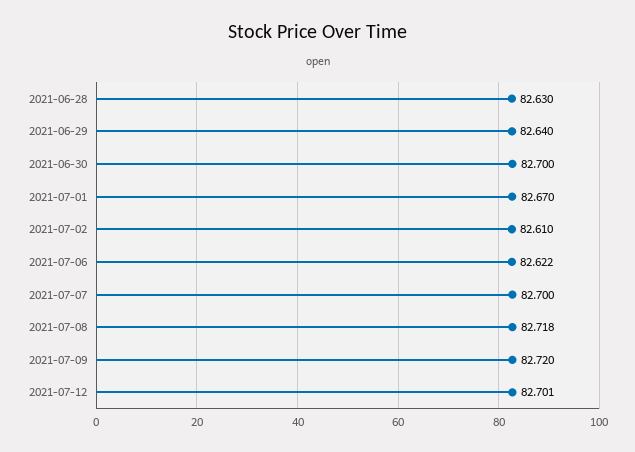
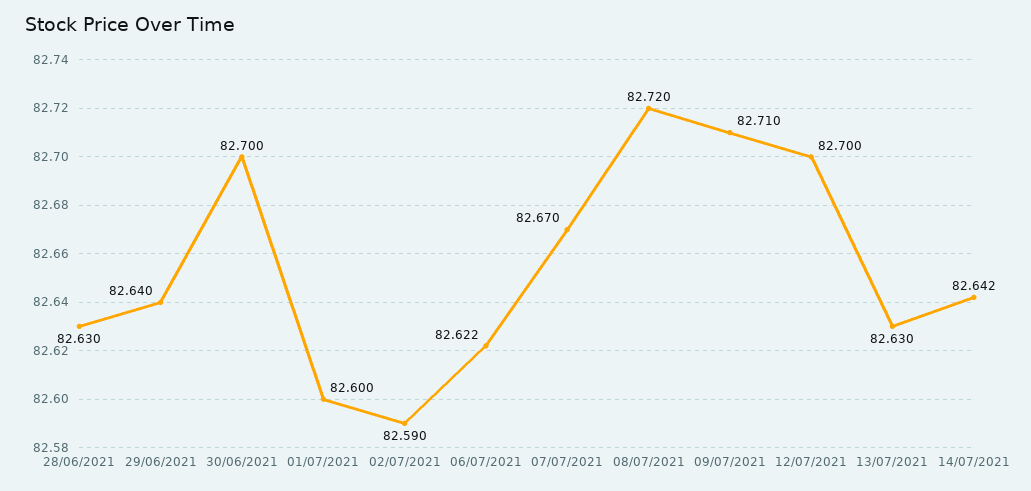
2021-07-01: 82.67 -> 82.6
2021-07-02: 82.61 -> 82.59
2021-07-07: 82.7 -> 82.67
2021-07-08: 82.718 -> 82.72
2021-07-09: 82.72 -> 82.71
2021-07-12: 82.701 -> 82.7
13/07/2021: none -> 82.63
14/07/2021: none -> 82.642

